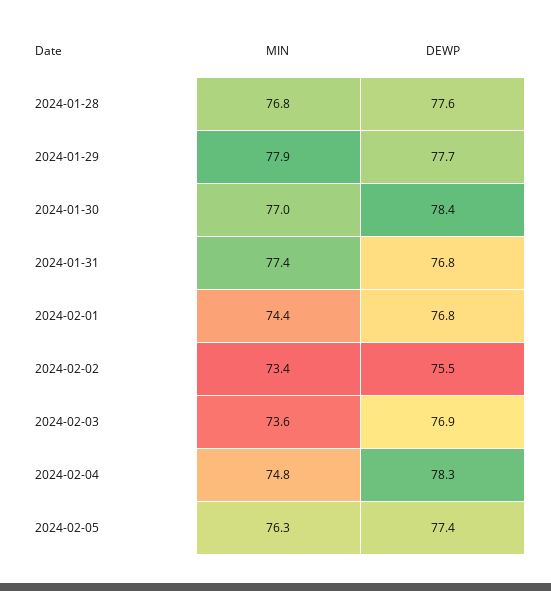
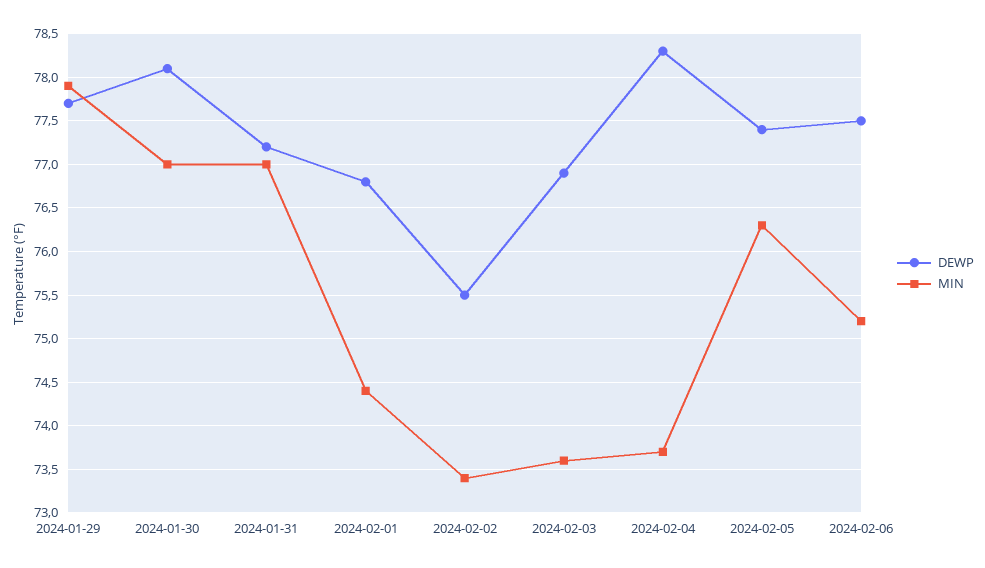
MIN, 2024-01-28: 76.8 -> none
DEWP, 2024-01-28: 77.6 -> none
DEWP, 2024-01-30: 78.4 -> 78.1
MIN, 2024-01-31: 77.4 -> 77
DEWP, 2024-01-31: 76.8 -> 77.2
MIN, 2024-02-04: 74.8 -> 73.7
DEWP, 2024-02-06: none -> 77.5
MIN, 2024-02-06: none -> 75.2

